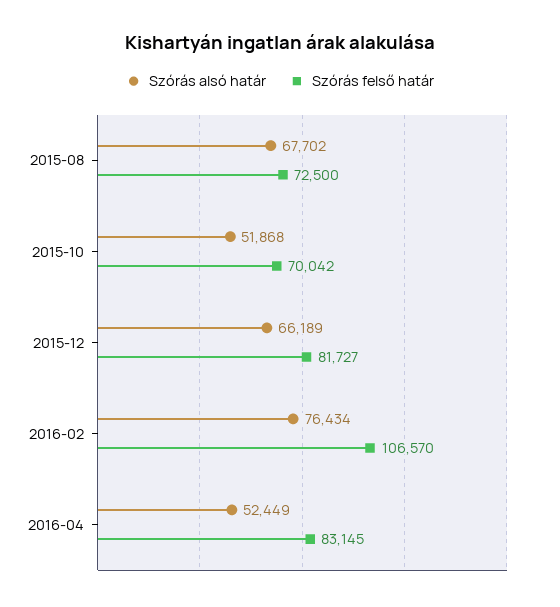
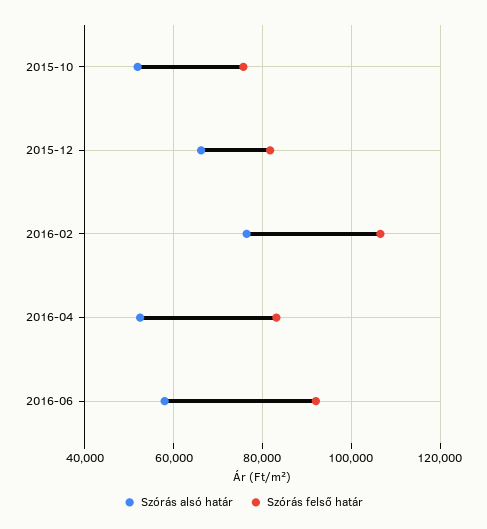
Szórás alsó határ, 2015-08: 67702 -> none
Szórás felső határ, 2015-08: 72500 -> none
Szórás felső határ, 2015-10: 70042 -> 76000
Szórás alsó határ, 2016-06: none -> 58000
Szórás felső határ, 2016-06: none -> 92000

